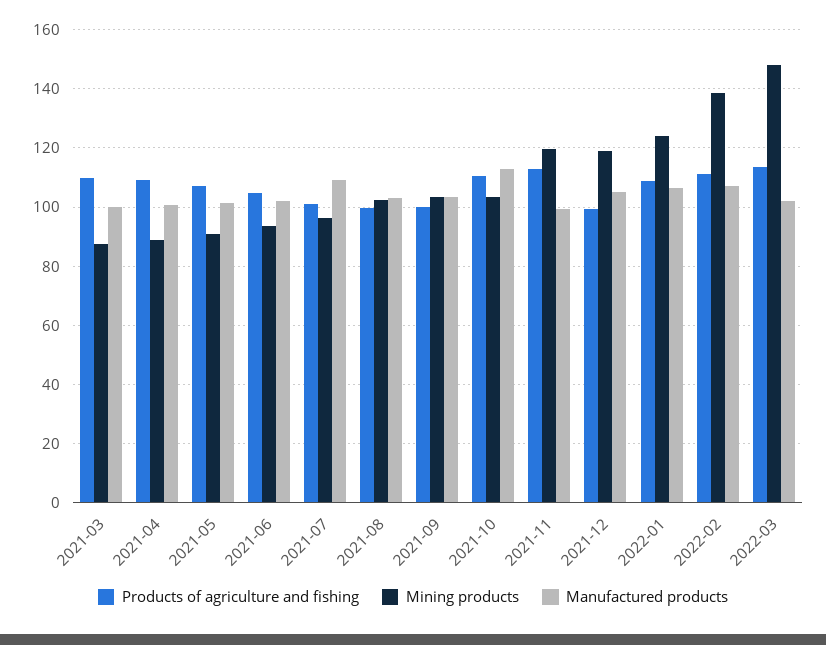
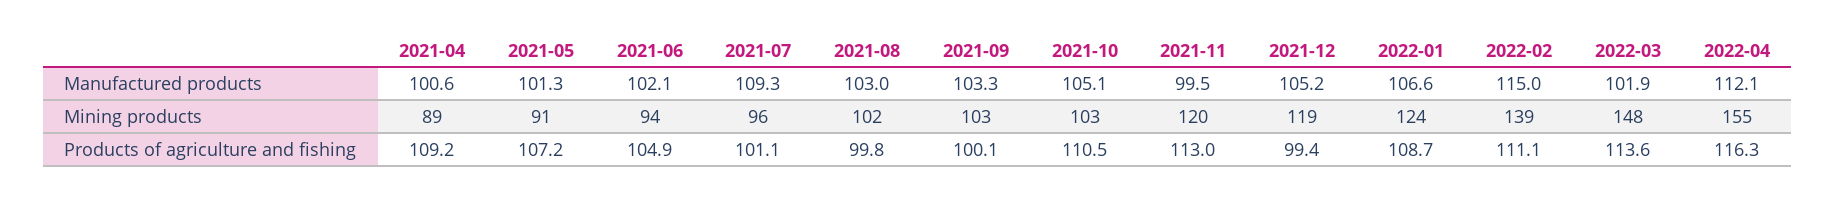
Products of agriculture and fishing, 2021-03: 110 -> none
Mining products, 2021-03: 87.5 -> none
Manufactured products, 2021-03: 100 -> none
Manufactured products, 2021-10: 112.5 -> 105.1
Manufactured products, 2022-02: 107.5 -> 115
Manufactured products, 2022-04: none -> 112.1
Mining products, 2022-04: none -> 155
Products of agriculture and fishing, 2022-04: none -> 116.3

